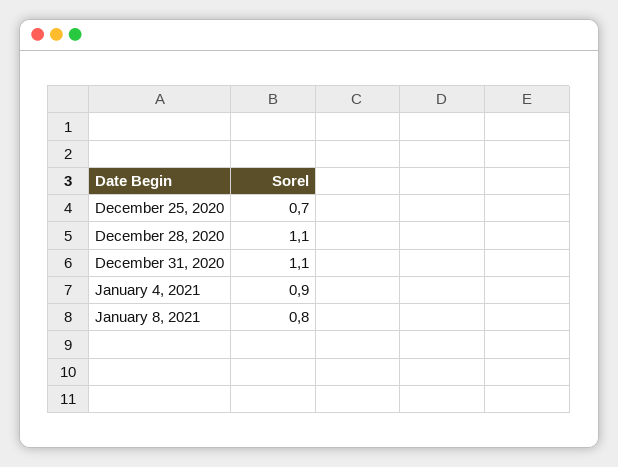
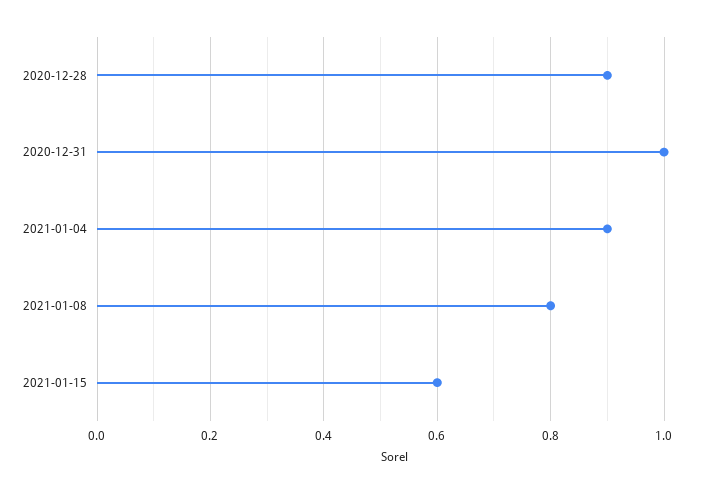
December 25, 2020: 0.7 -> none
December 28, 2020: 1.1 -> 0.9
December 31, 2020: 1.1 -> 1
2021-01-15: none -> 0.6

